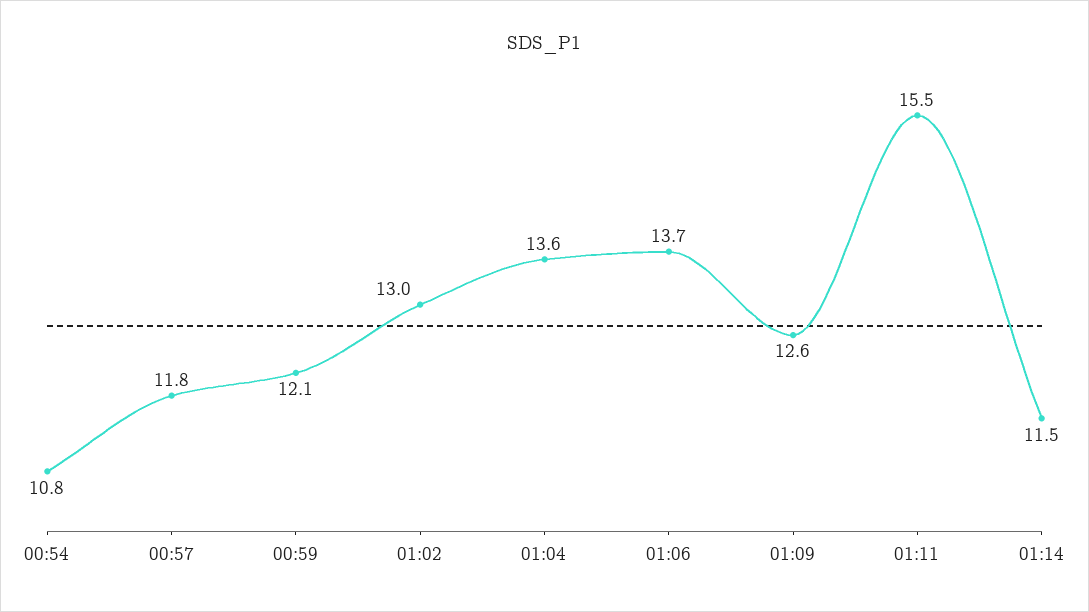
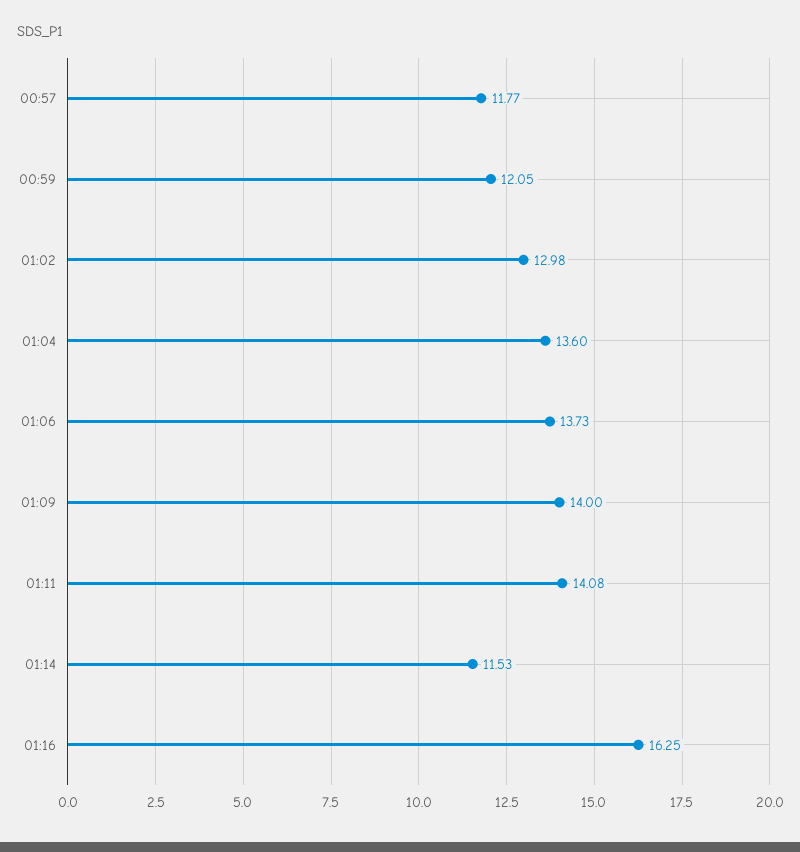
00:54: 10.8 -> none
01:09: 12.6 -> 14
01:11: 15.5 -> 14.08
01:16: none -> 16.25

